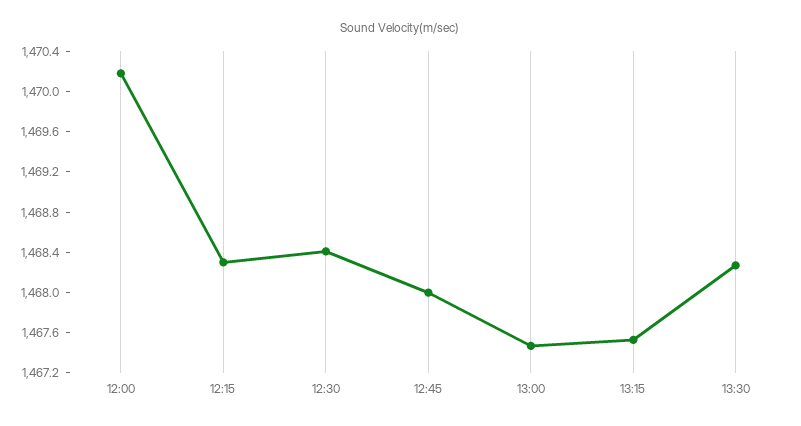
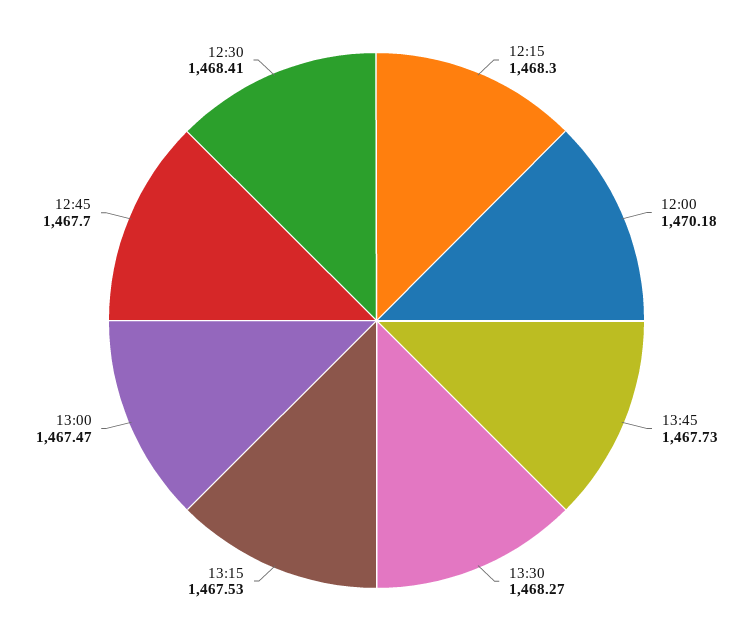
12:45: 1468 -> 1467.7
13:45: none -> 1467.73

